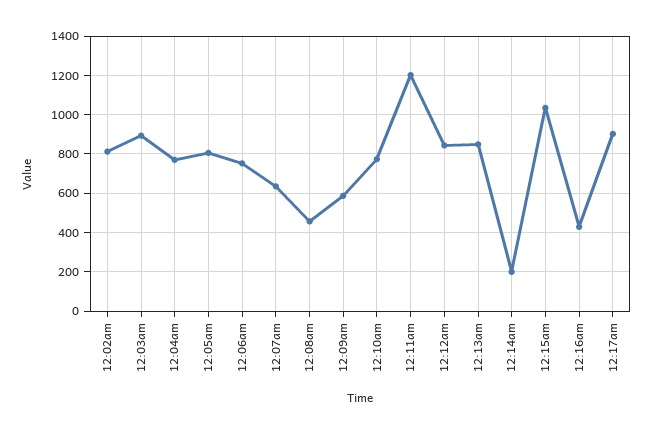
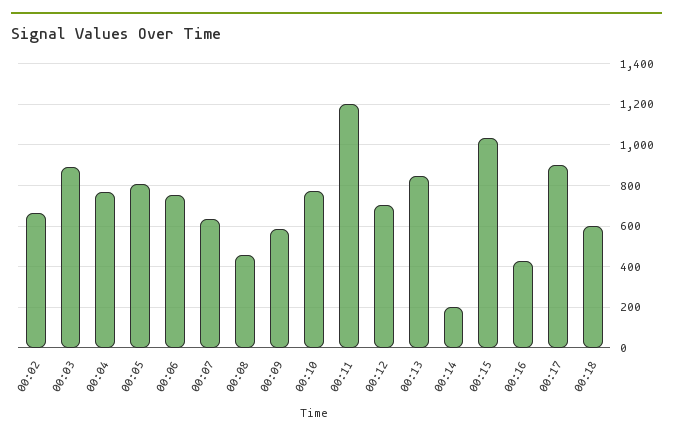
12:02am: 800 -> 650
12:12am: 850 -> 700
00:18: none -> 600

